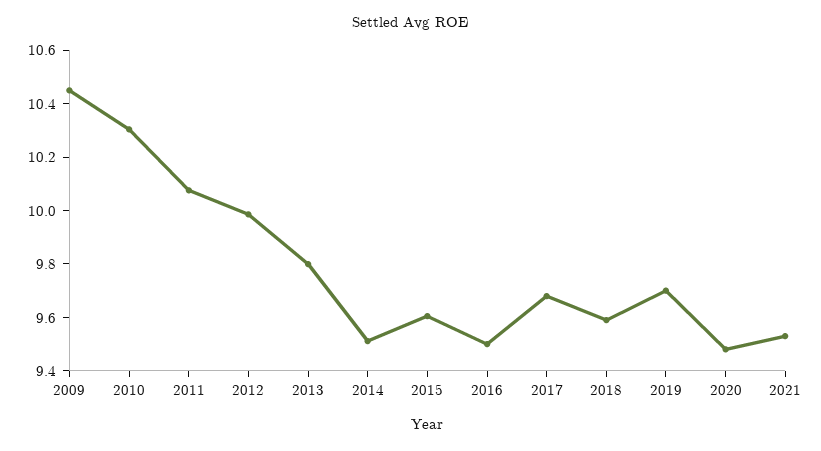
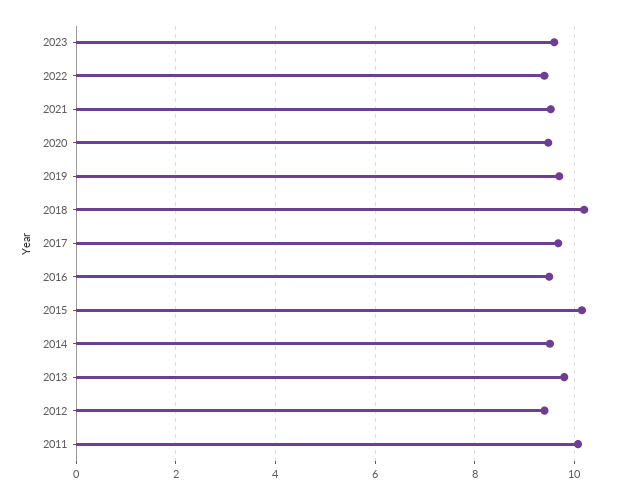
2009: 10.45 -> none
2010: 10.3 -> none
2012: 10 -> 9.4
2015: 9.6 -> 10.2
2018: 9.6 -> 10.2
2023: none -> 9.6
2022: none -> 9.4

